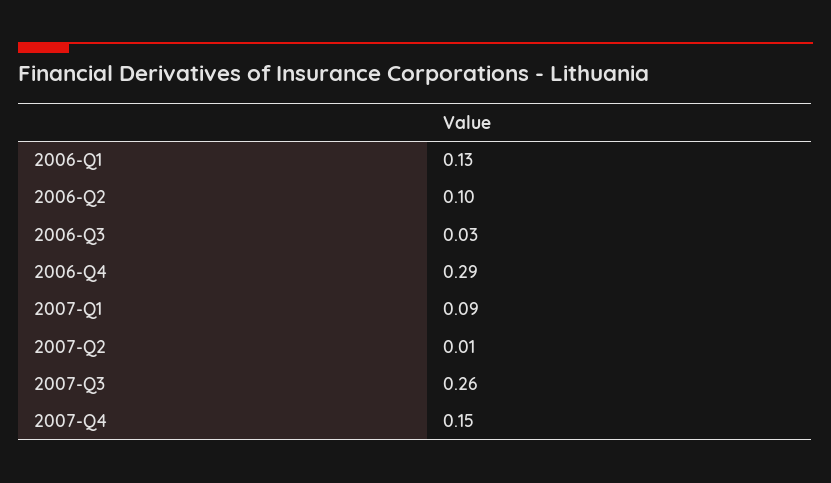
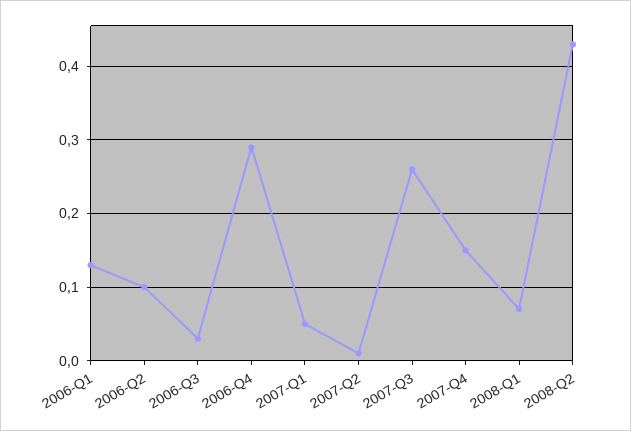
2007-Q1: 0.09 -> 0.05
2008-Q1: none -> 0.07
2008-Q2: none -> 0.43

